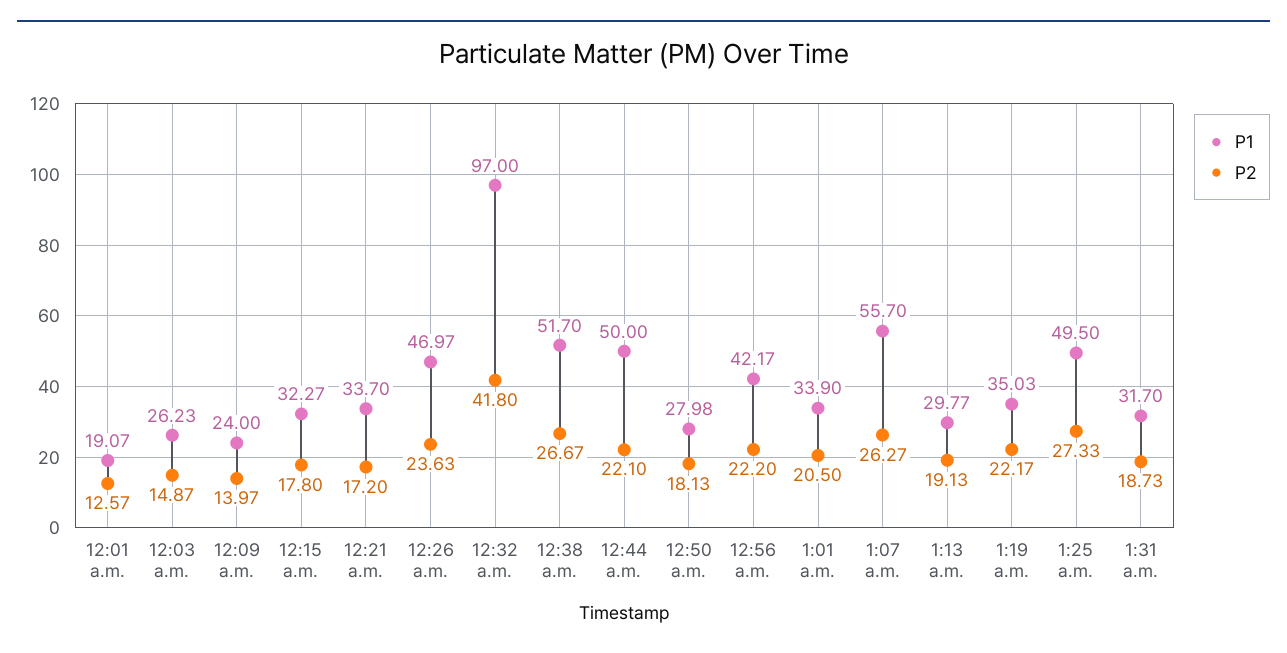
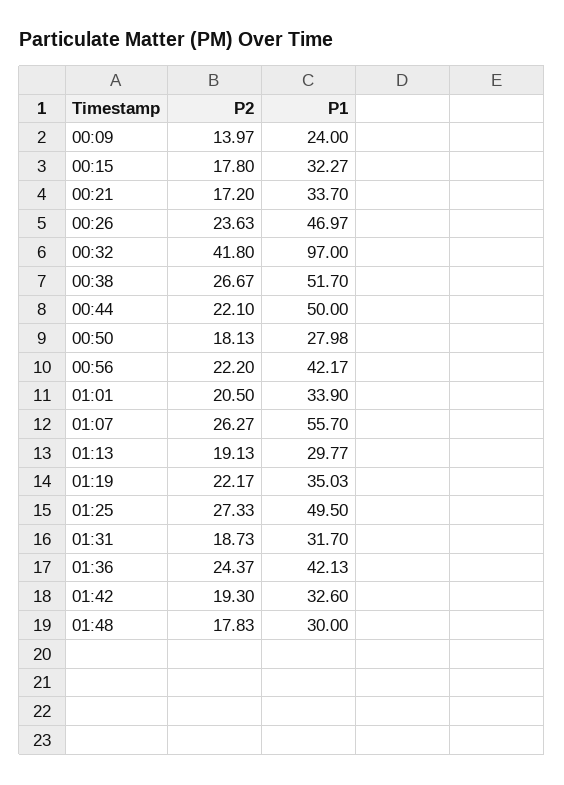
P1, 12:01 a.m.: 19.07 -> none
P2, 12:01 a.m.: 12.57 -> none
P1, 12:03 a.m.: 26.23 -> none
P2, 12:03 a.m.: 14.87 -> none
P2, 01:36: none -> 24.37
P1, 01:36: none -> 42.13
P2, 01:42: none -> 19.3
P1, 01:42: none -> 32.6
P2, 01:48: none -> 17.83
P1, 01:48: none -> 30

